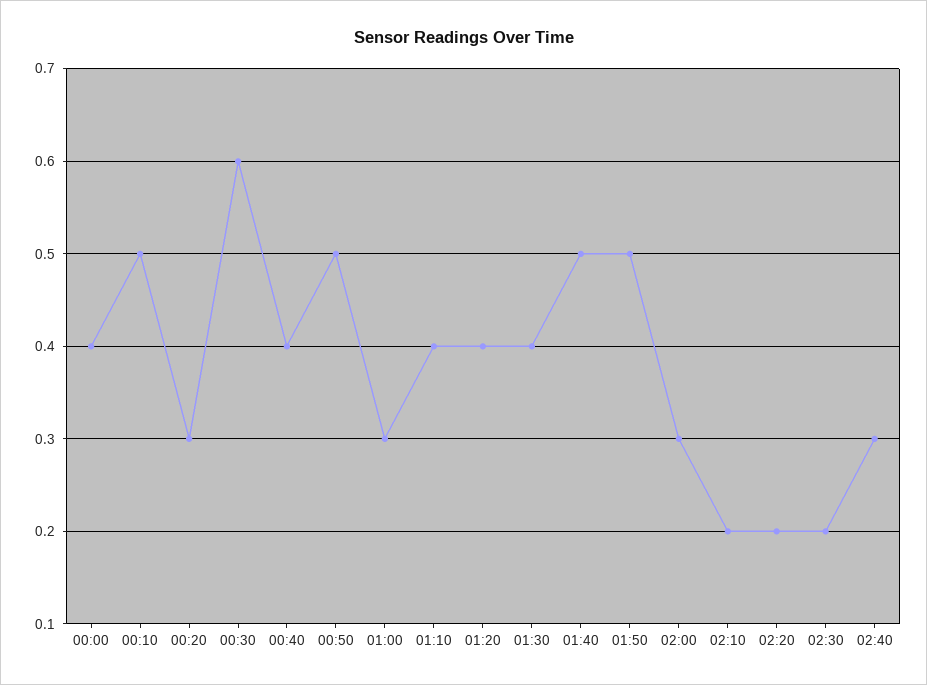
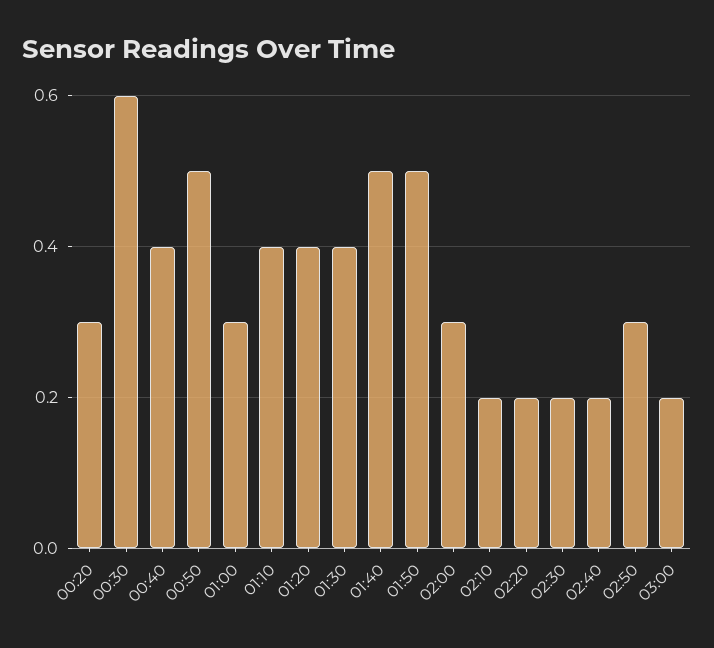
00:00: 0.4 -> none
00:10: 0.5 -> none
02:40: 0.3 -> 0.2
02:50: none -> 0.3
03:00: none -> 0.2

